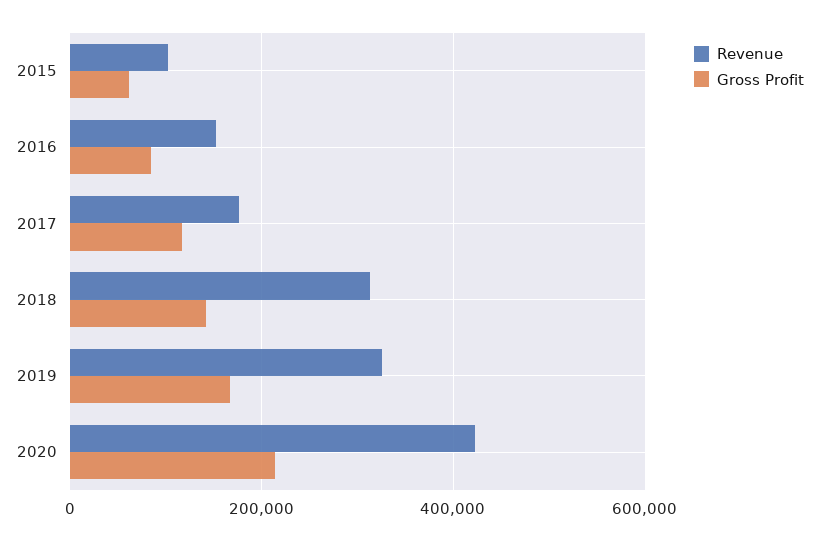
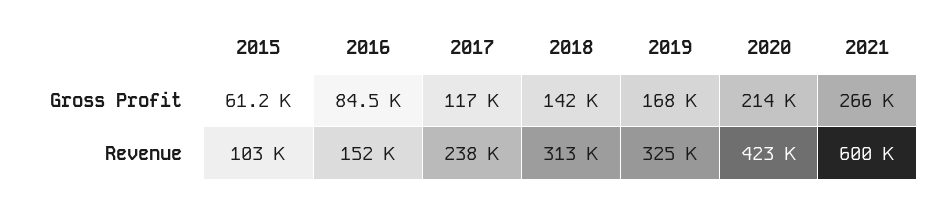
Revenue, 2017: 180000 -> 238000
Gross Profit, 2021: none -> 266000
Revenue, 2021: none -> 600000

